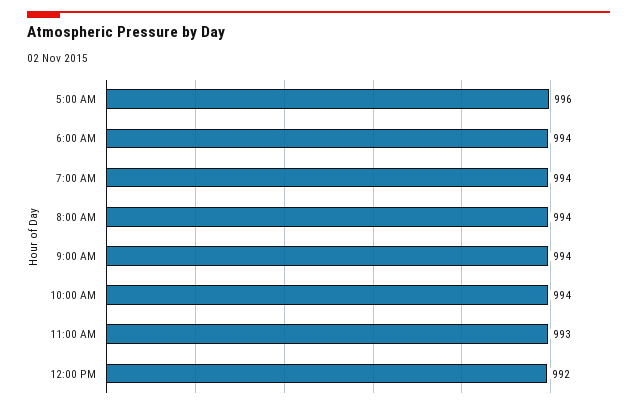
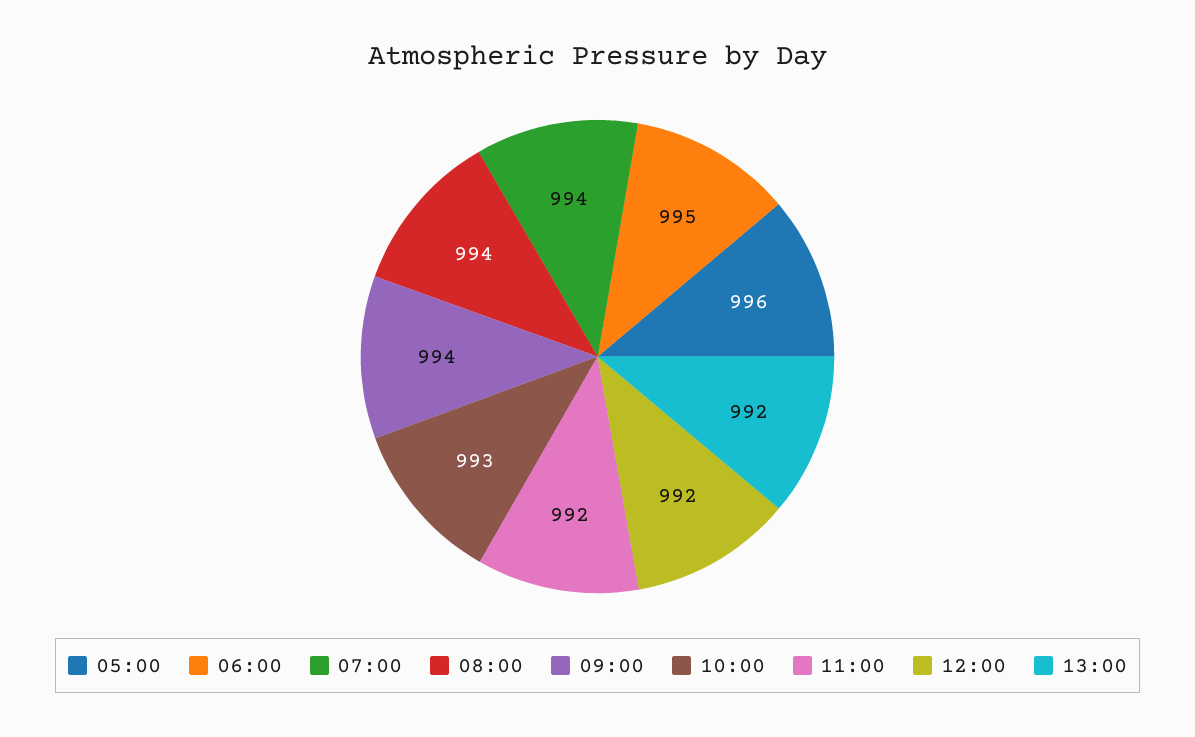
6:00 AM: 994 -> 995
10:00 AM: 994 -> 993
11:00 AM: 993 -> 992
13:00: none -> 992

